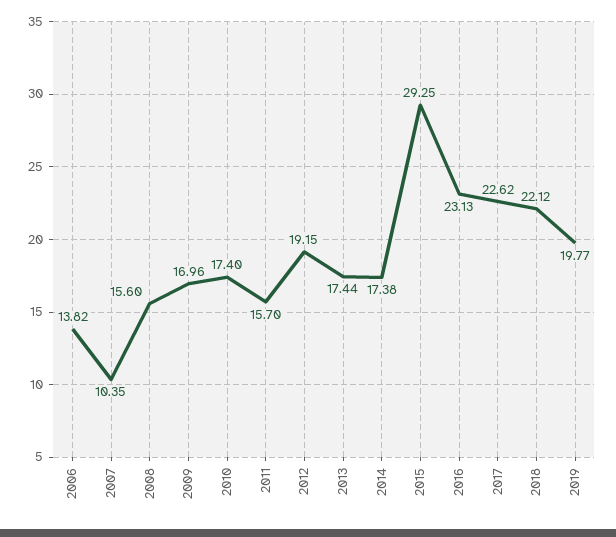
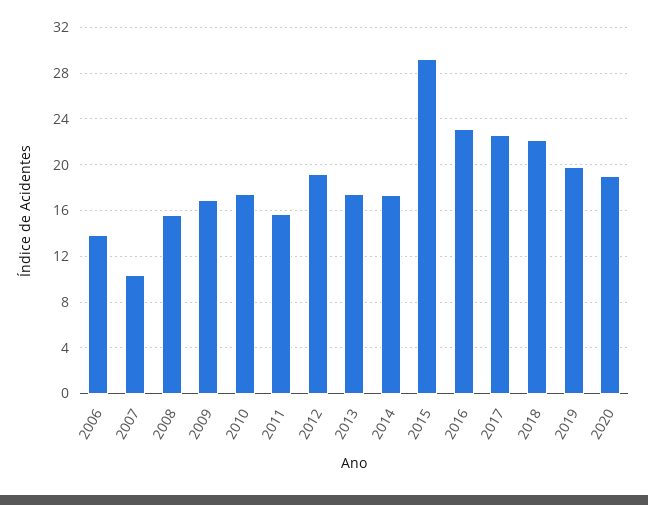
2020: none -> 19

